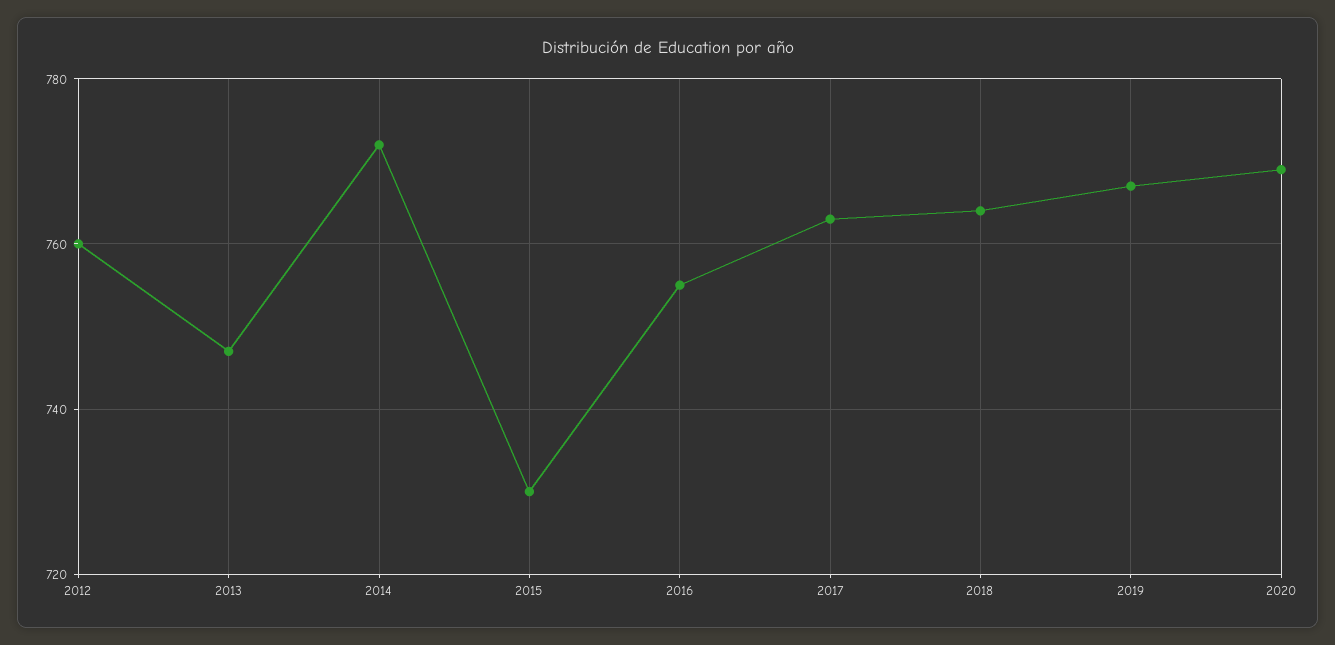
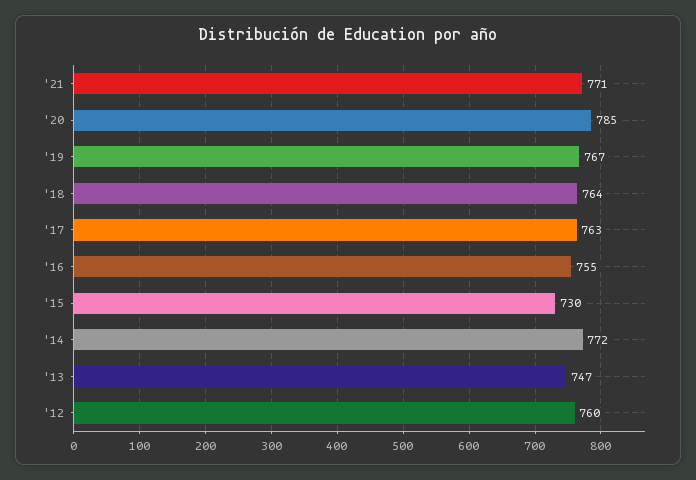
2020: 770 -> 785
'21: none -> 771

